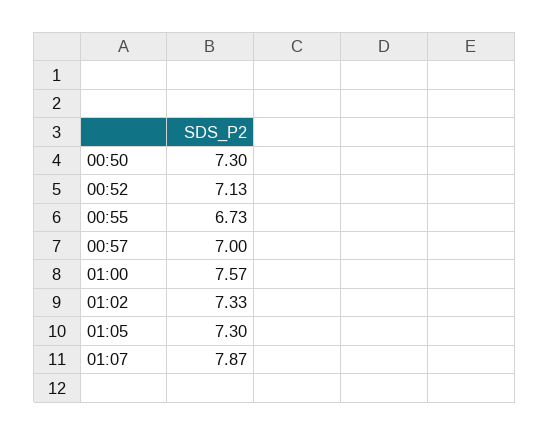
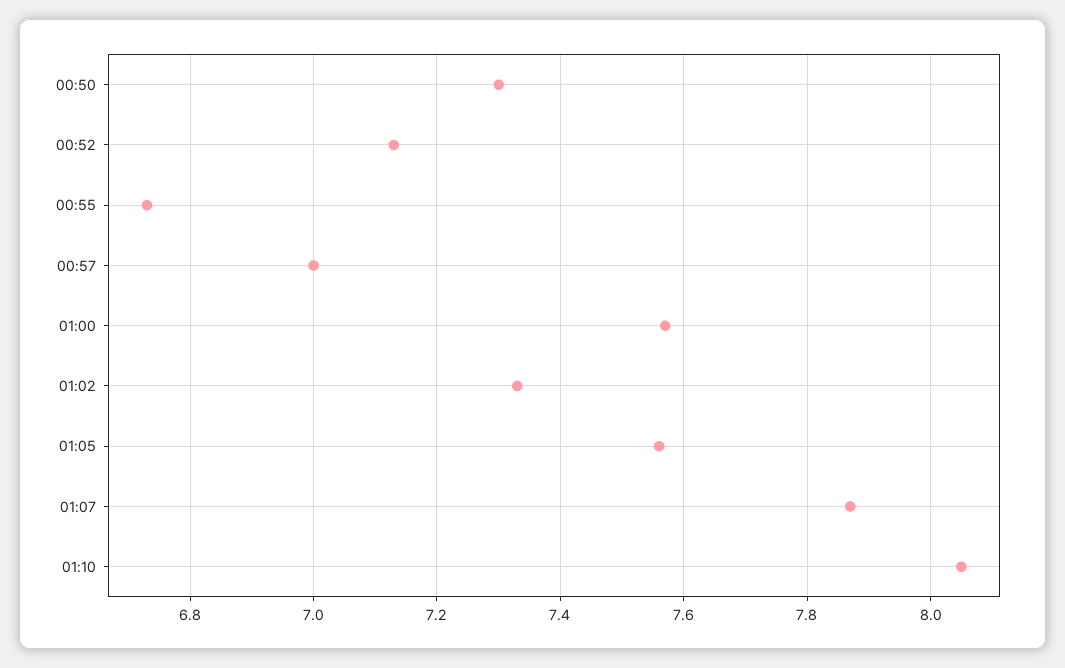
01:05: 7.3 -> 7.55
01:10: none -> 8.05

